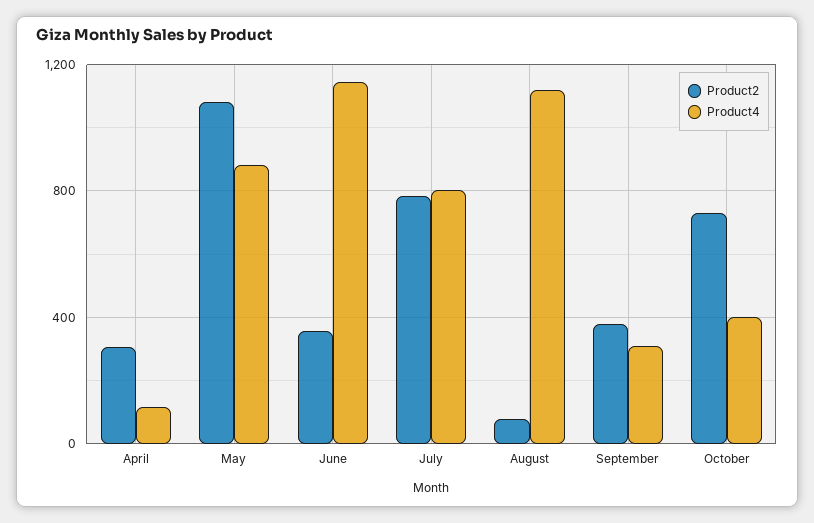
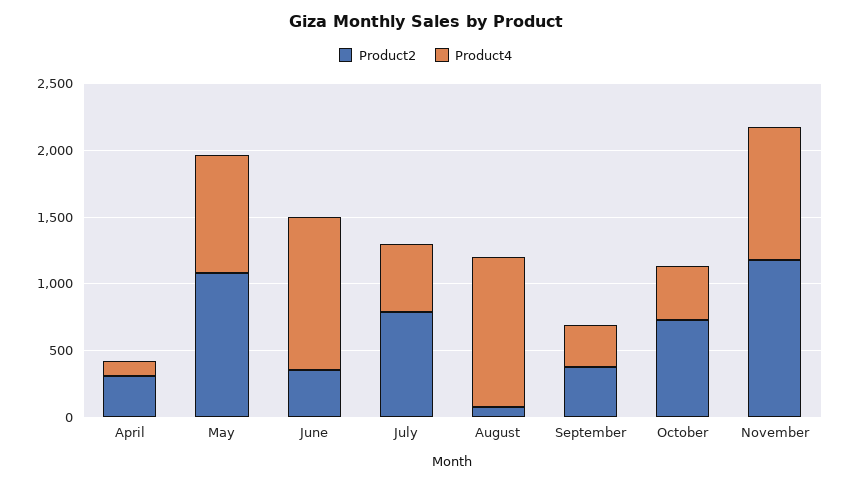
Product4, July: 800 -> 500
Product2, November: none -> 1200
Product4, November: none -> 1000

